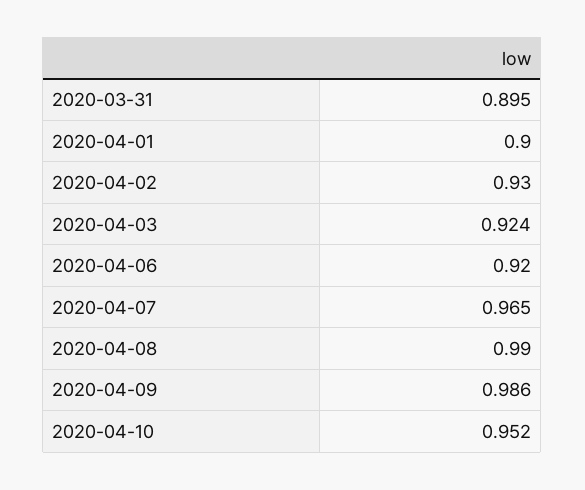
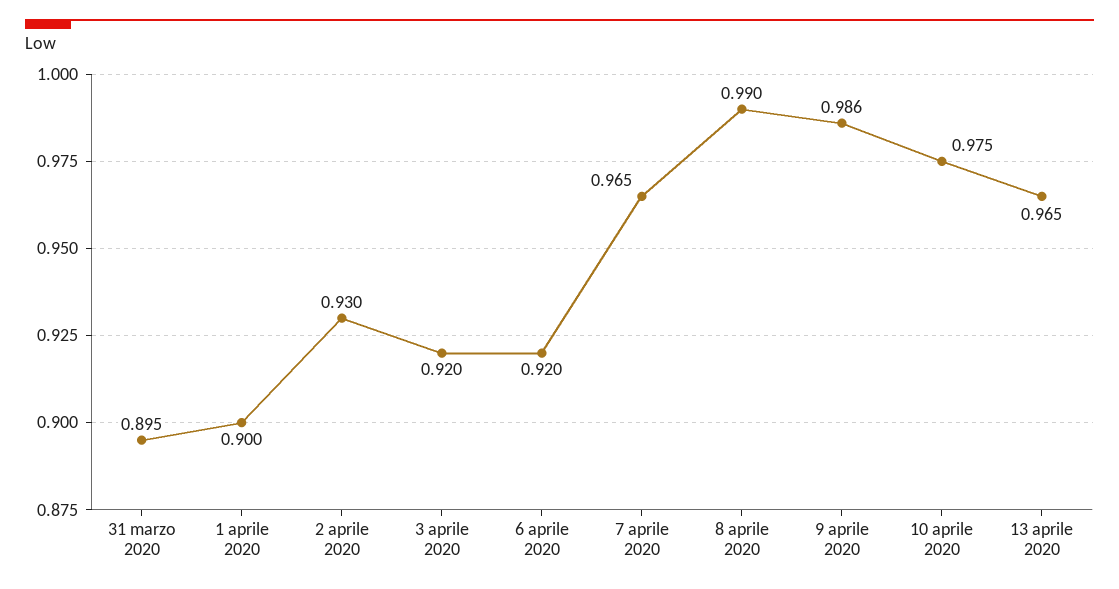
2020-04-03: 0.924 -> 0.92
2020-04-10: 0.952 -> 0.975
13 aprile 2020: none -> 0.965

